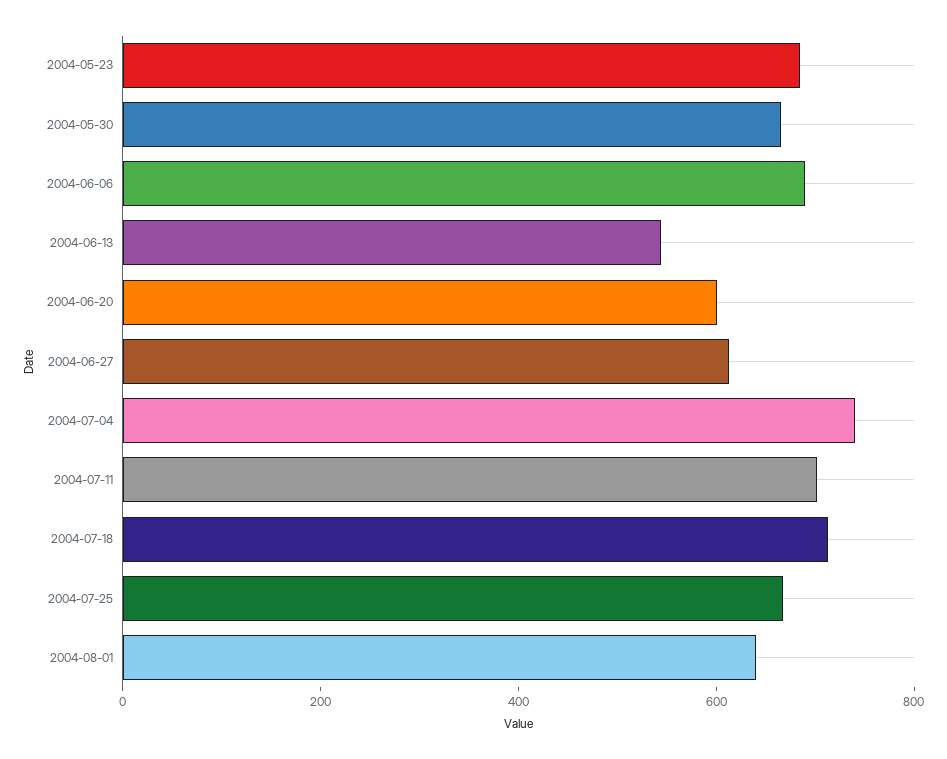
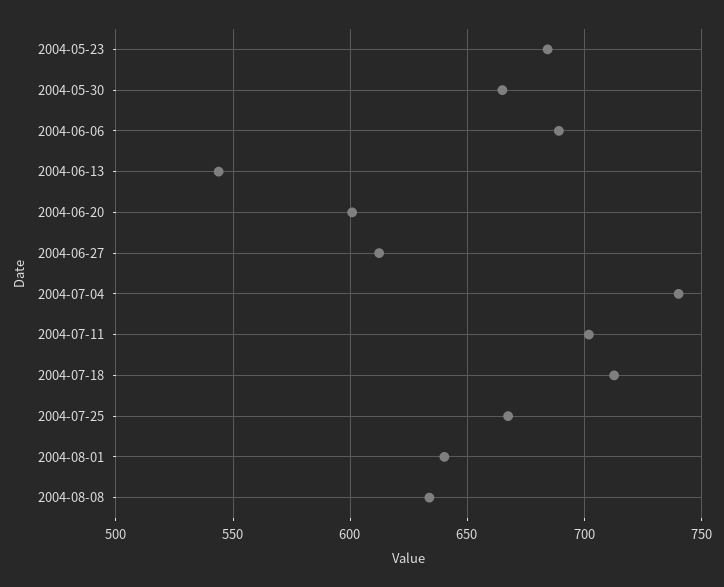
2004-08-08: none -> 635

